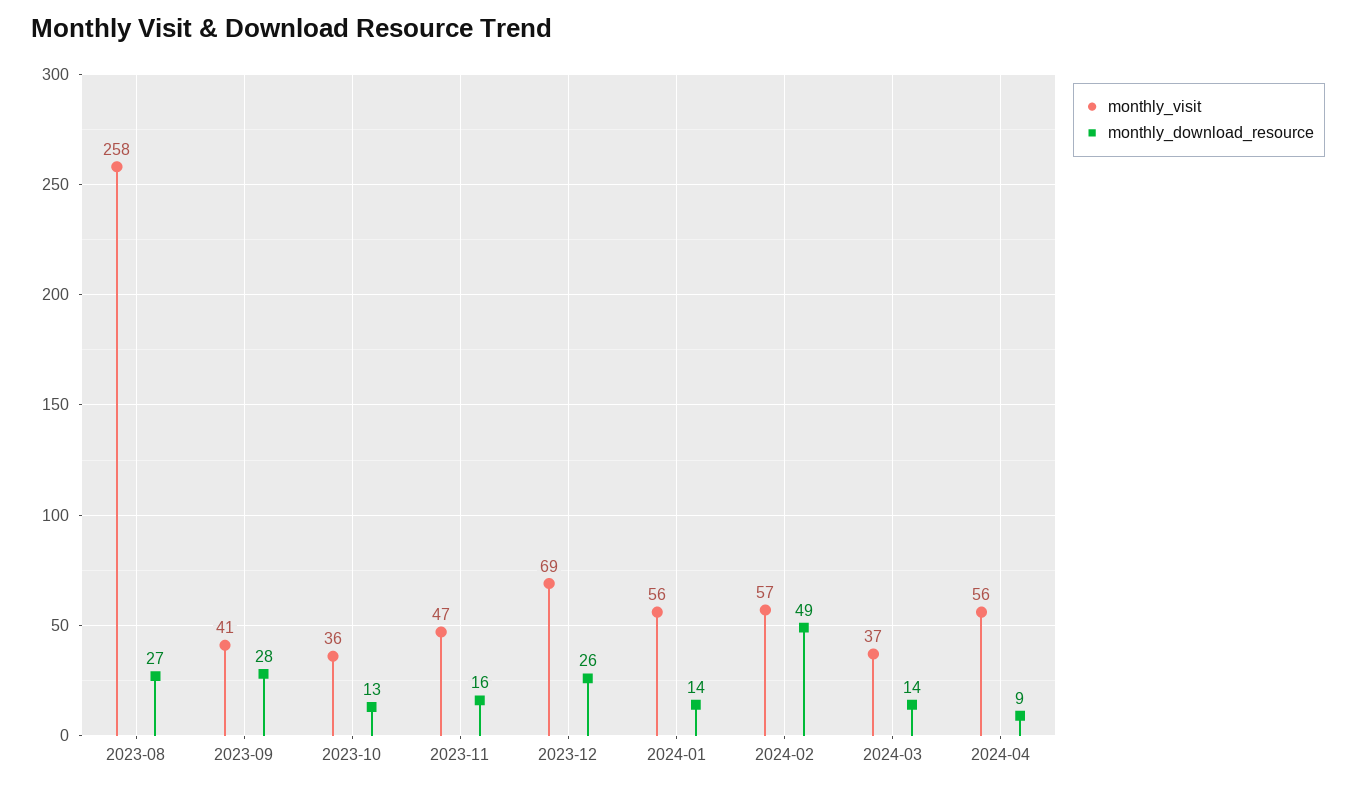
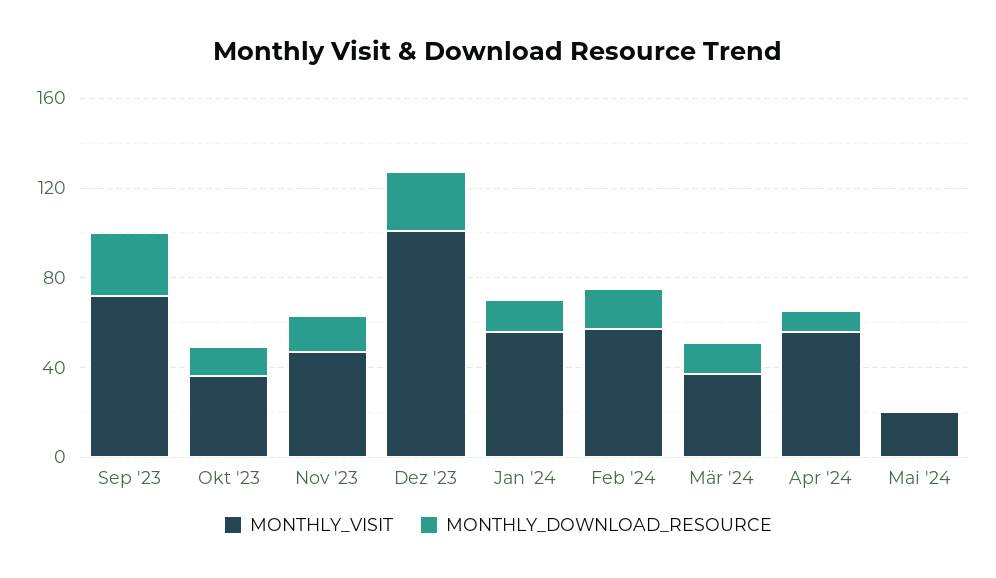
monthly_visit, 2023-08: 258 -> none
monthly_download_resource, 2023-08: 27 -> none
monthly_visit, 2023-09: 41 -> 70
monthly_visit, 2023-12: 69 -> 100
monthly_download_resource, 2024-02: 49 -> 20
monthly_visit, Mai '24: none -> 20
monthly_download_resource, Mai '24: none -> 0

